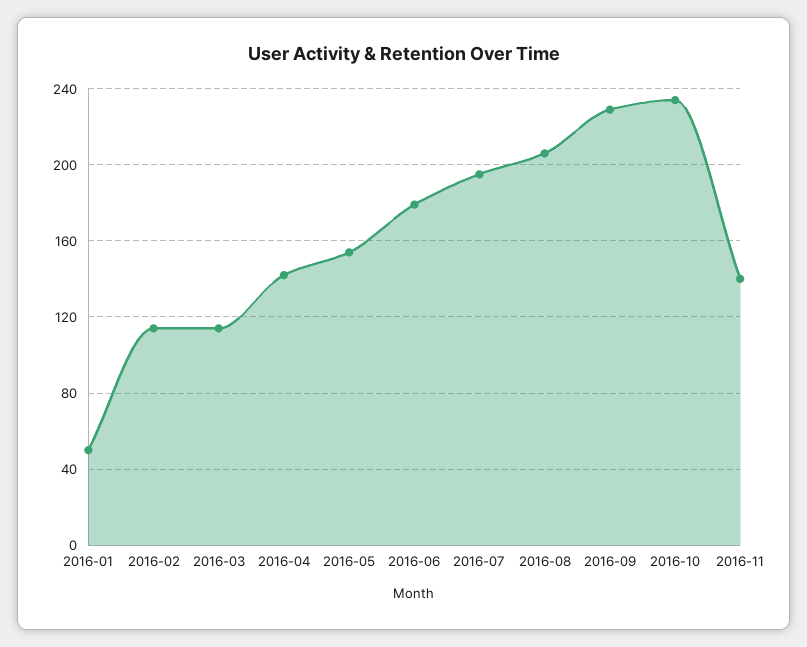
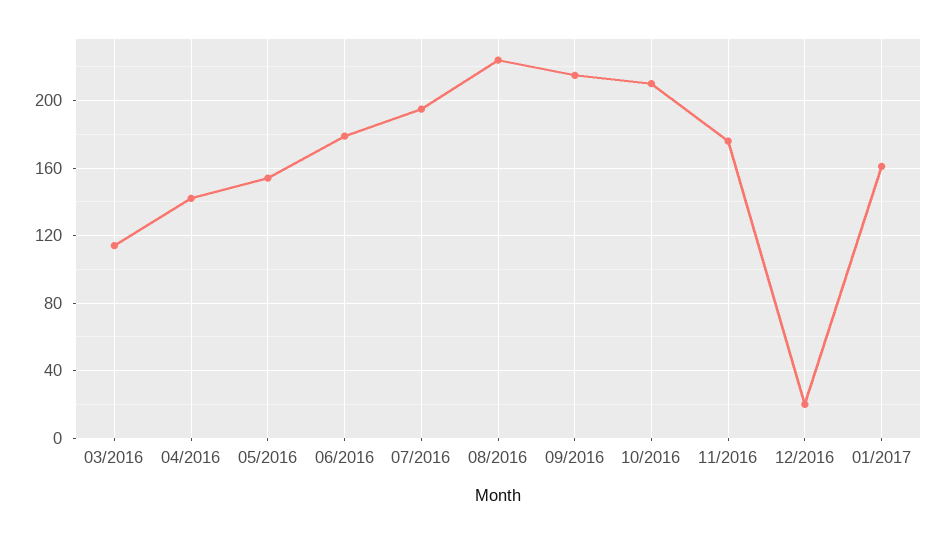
2016-01: 50 -> none
2016-02: 115 -> none
2016-08: 205 -> 225
2016-09: 230 -> 215
2016-10: 235 -> 210
2016-11: 140 -> 175
12/2016: none -> 20
01/2017: none -> 160

